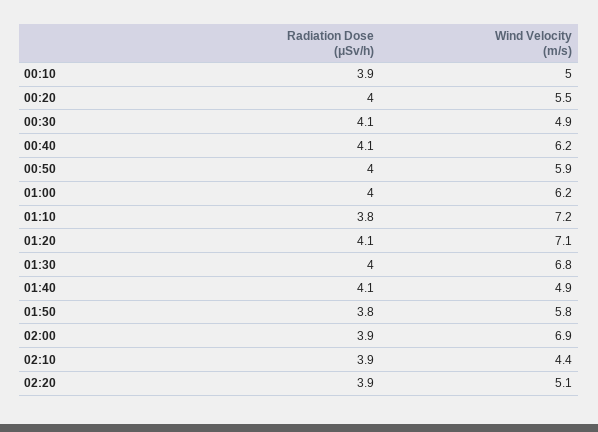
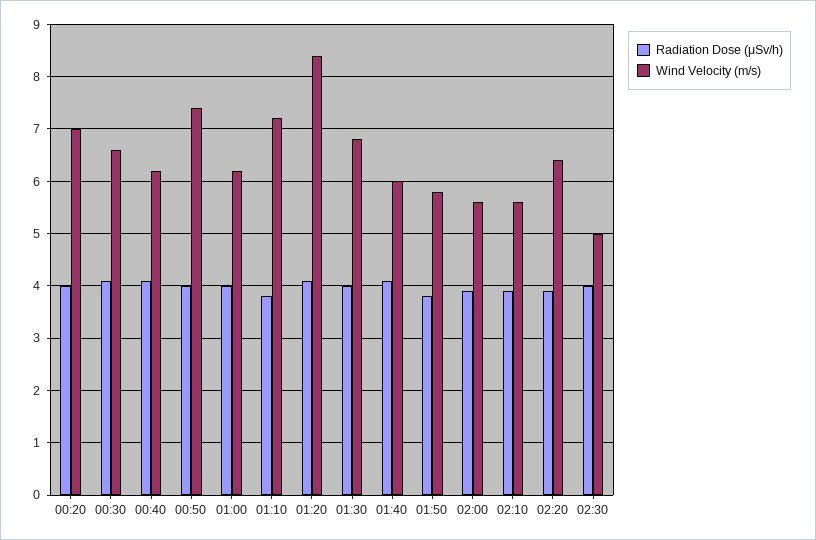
Radiation Dose (μSv/h), 00:10: 3.9 -> none
Wind Velocity (m/s), 00:10: 5 -> none
Wind Velocity (m/s), 00:20: 5.5 -> 7
Wind Velocity (m/s), 00:30: 4.9 -> 6.5
Wind Velocity (m/s), 00:50: 5.9 -> 7.5
Wind Velocity (m/s), 01:20: 7.1 -> 8.5
Wind Velocity (m/s), 01:40: 4.9 -> 6
Wind Velocity (m/s), 02:00: 6.9 -> 5.5
Wind Velocity (m/s), 02:10: 4.4 -> 5.5
Wind Velocity (m/s), 02:20: 5.1 -> 6.5
Radiation Dose (μSv/h), 02:30: none -> 4
Wind Velocity (m/s), 02:30: none -> 5

